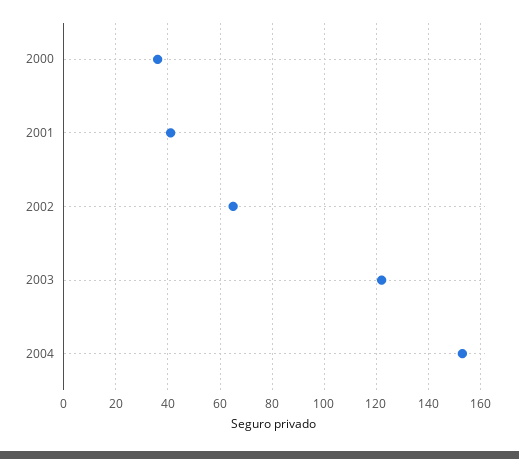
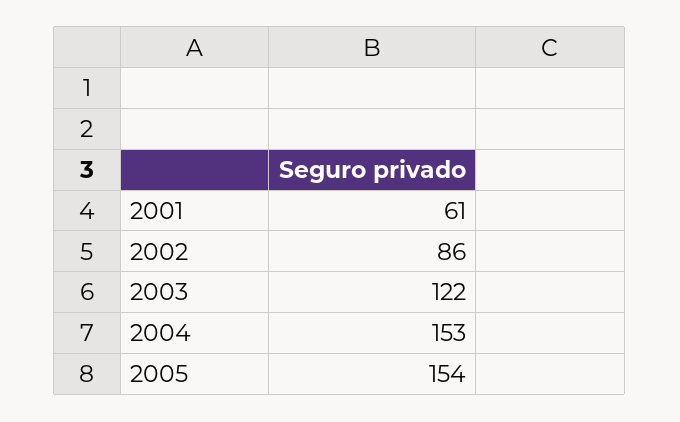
2000: 35 -> none
2001: 40 -> 61
2002: 65 -> 86
2005: none -> 154

